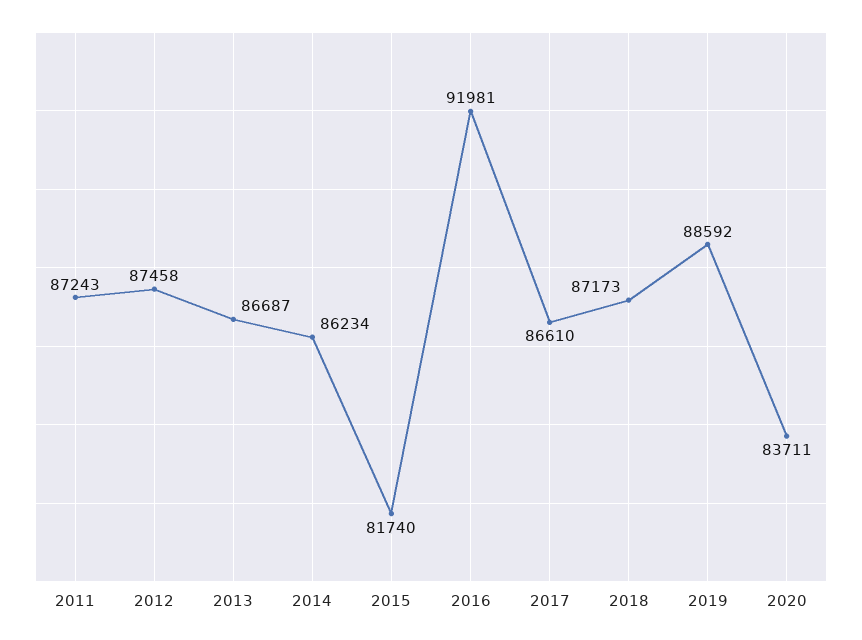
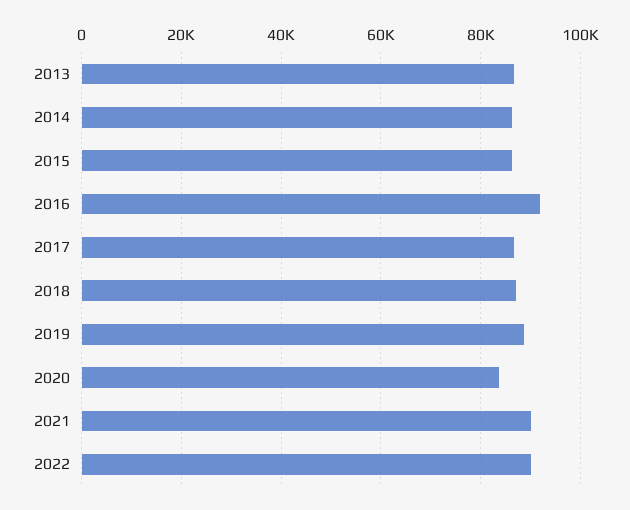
2011: 87243 -> none
2012: 87458 -> none
2015: 81740 -> 86000
2021: none -> 90000
2022: none -> 90000

